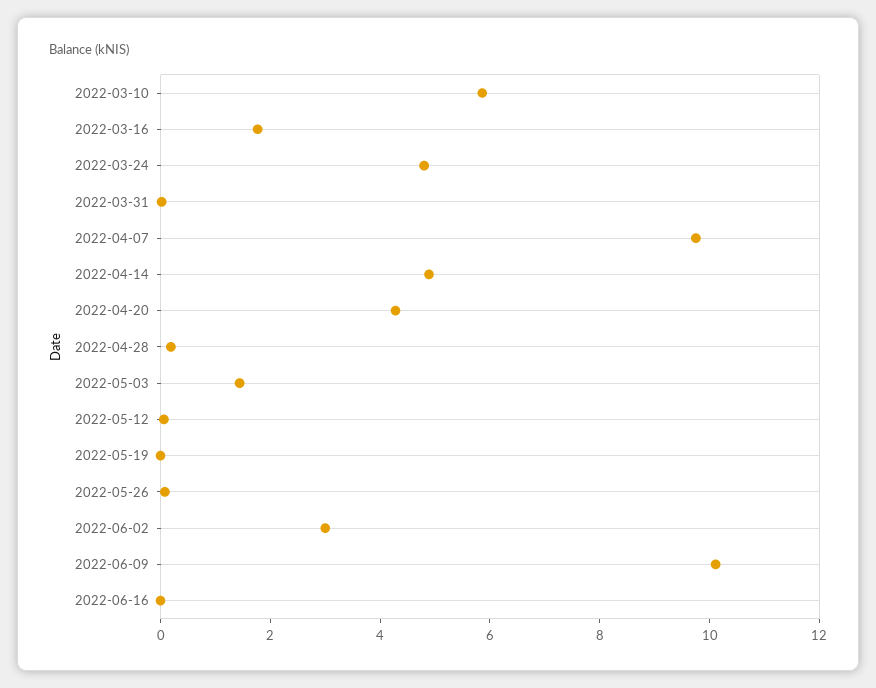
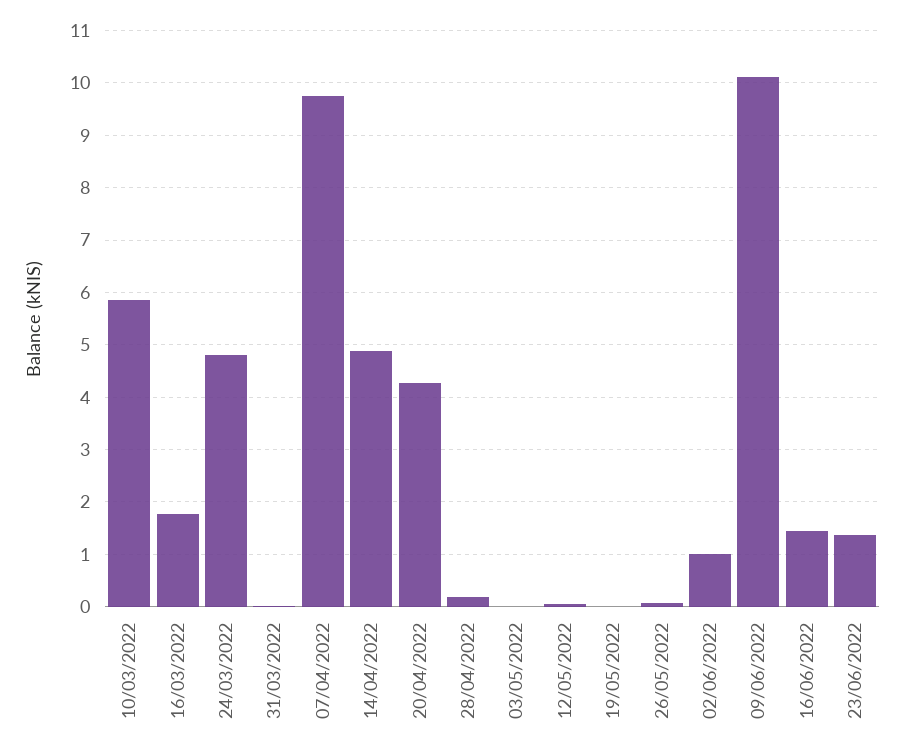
2022-05-03: 1.5 -> 0
2022-06-02: 3 -> 1
2022-06-16: 0 -> 1.4
23/06/2022: none -> 1.4

